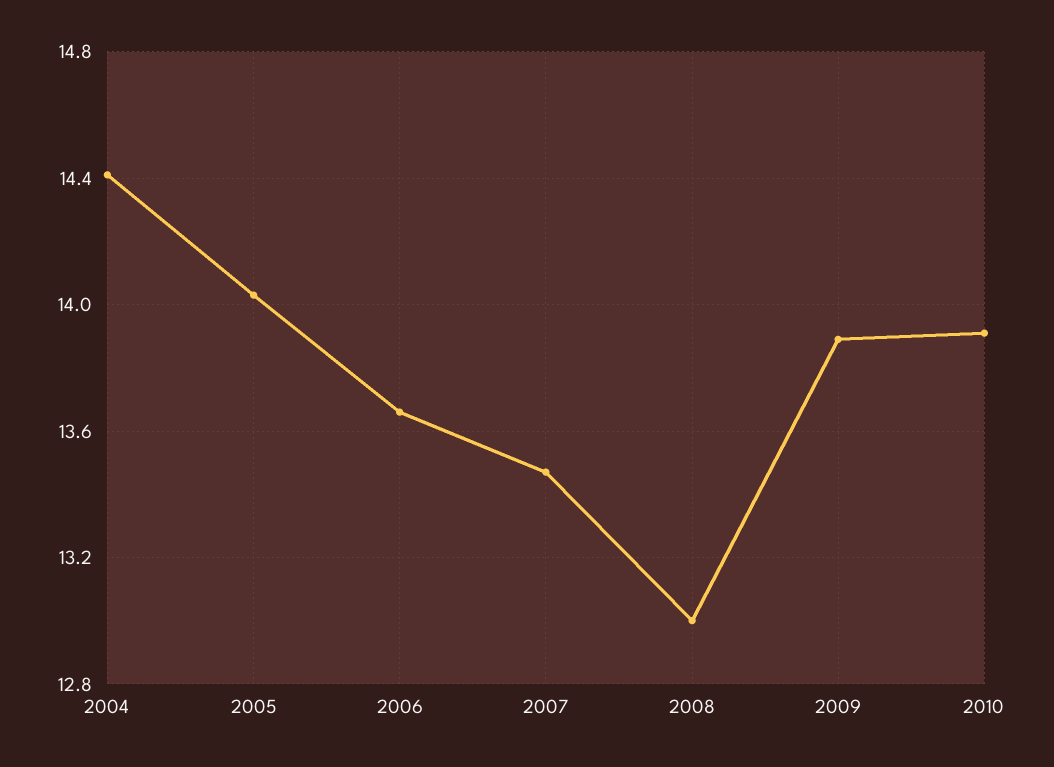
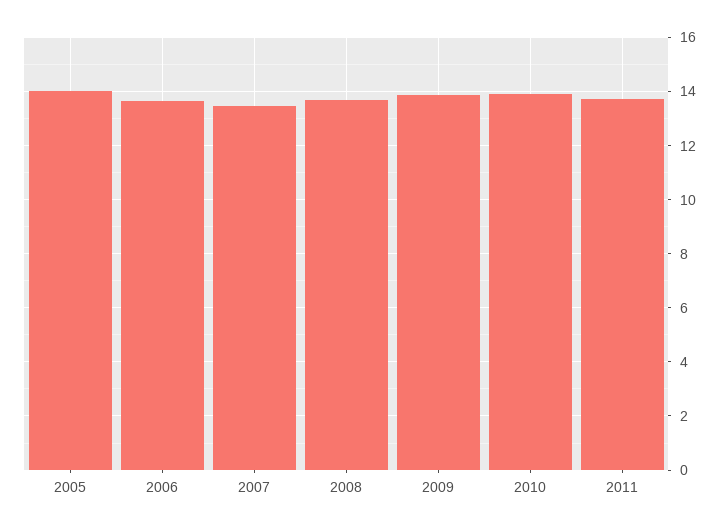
2004: 14.4 -> none
2008: 13 -> 13.75
2011: none -> 13.75

